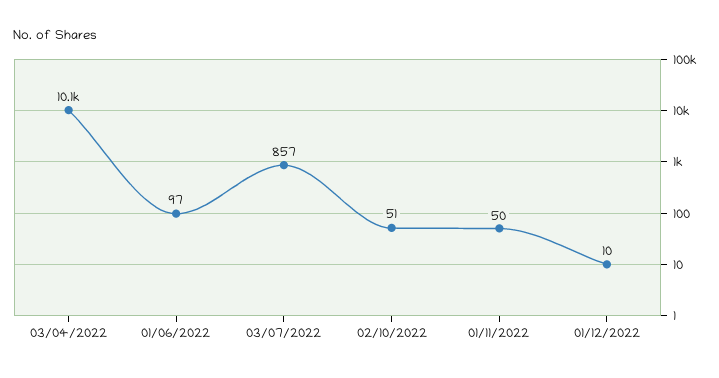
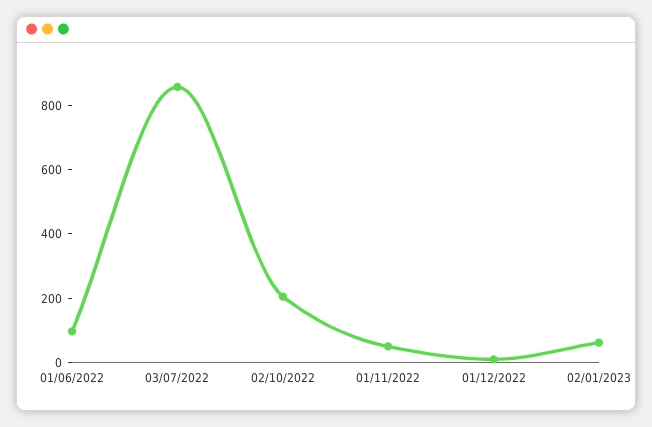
03/04/2022: 10100 -> none
02/10/2022: 51 -> 200
02/01/2023: none -> 50

